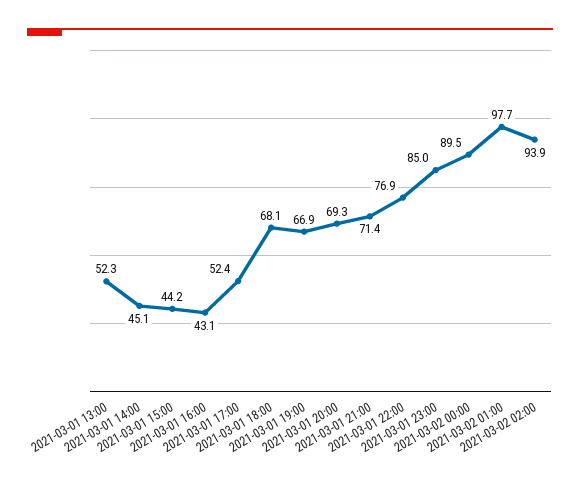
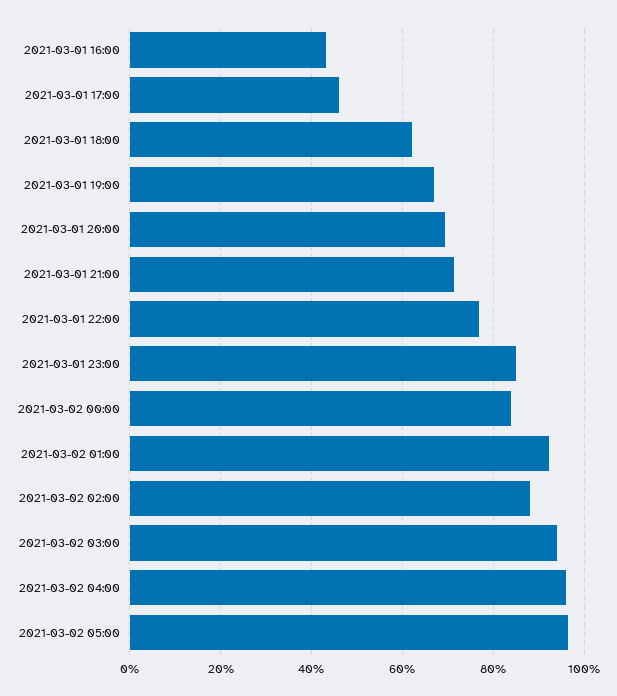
2021-03-01 13:00: 52.3 -> none
2021-03-01 14:00: 45.1 -> none
2021-03-01 15:00: 44.2 -> none
2021-03-01 17:00: 52.4 -> 46
2021-03-01 18:00: 68.1 -> 62
2021-03-02 00:00: 89.5 -> 84
2021-03-02 01:00: 97.7 -> 92
2021-03-02 02:00: 93.9 -> 88
2021-03-02 03:00: none -> 94
2021-03-02 04:00: none -> 96
2021-03-02 05:00: none -> 96

